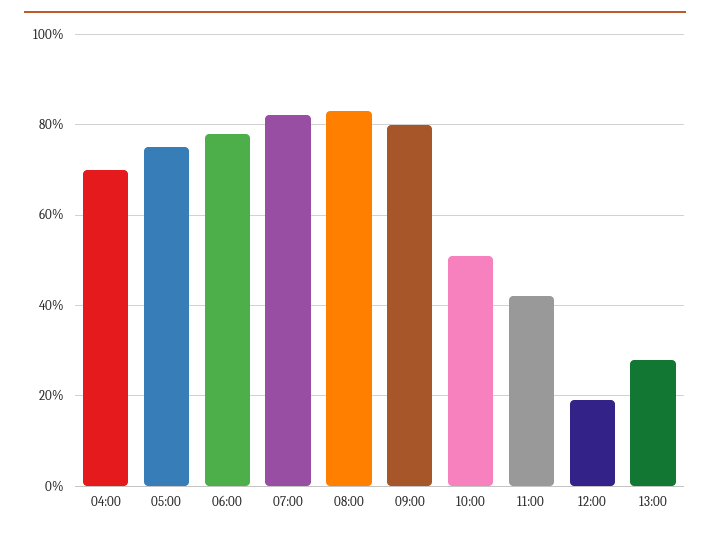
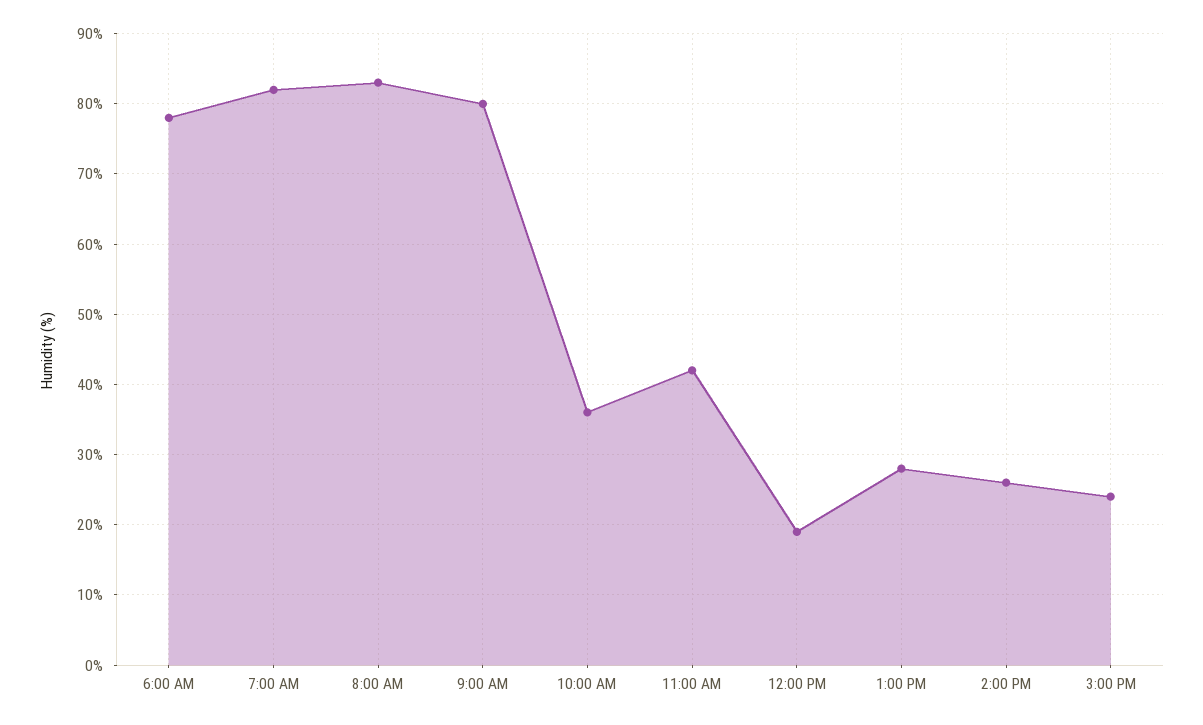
04:00: 70 -> none
05:00: 75 -> none
10:00: 50 -> 36
2:00 PM: none -> 26
3:00 PM: none -> 24

